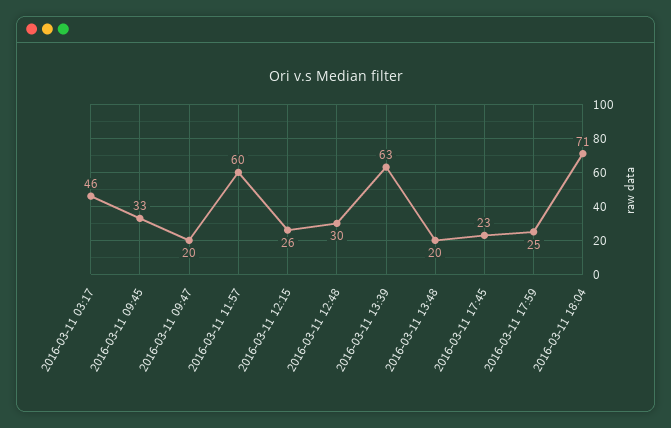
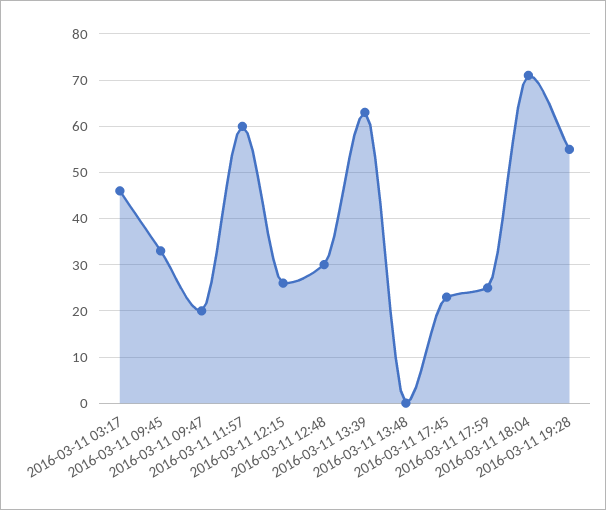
2016-03-11 13:48: 20 -> 0
2016-03-11 19:28: none -> 55

